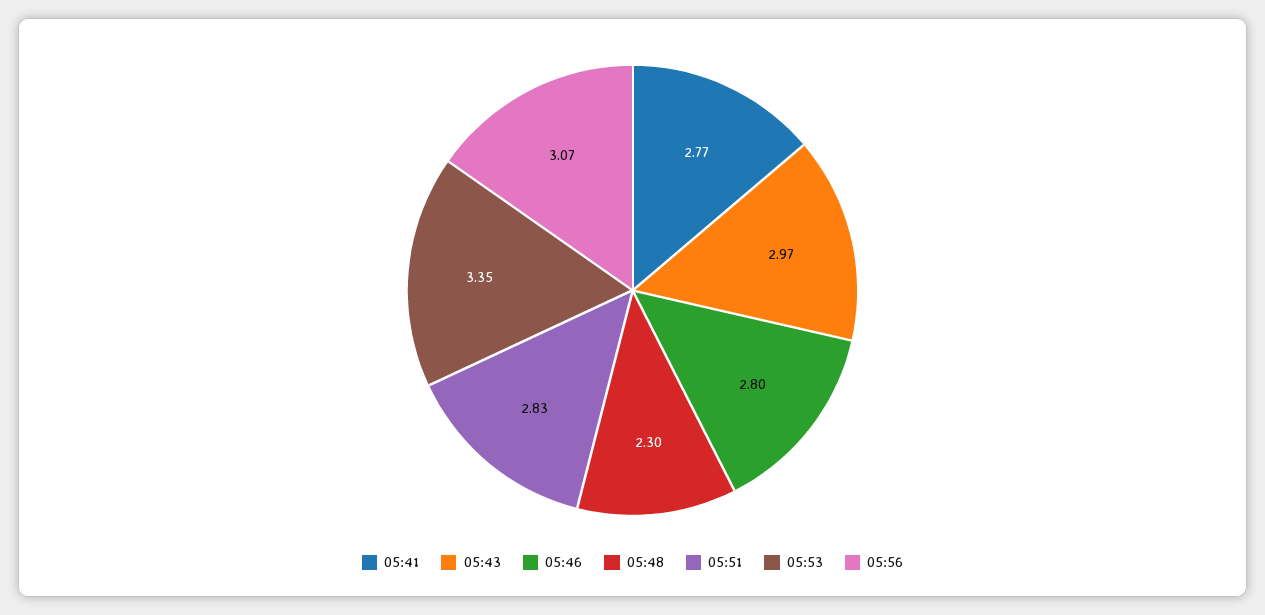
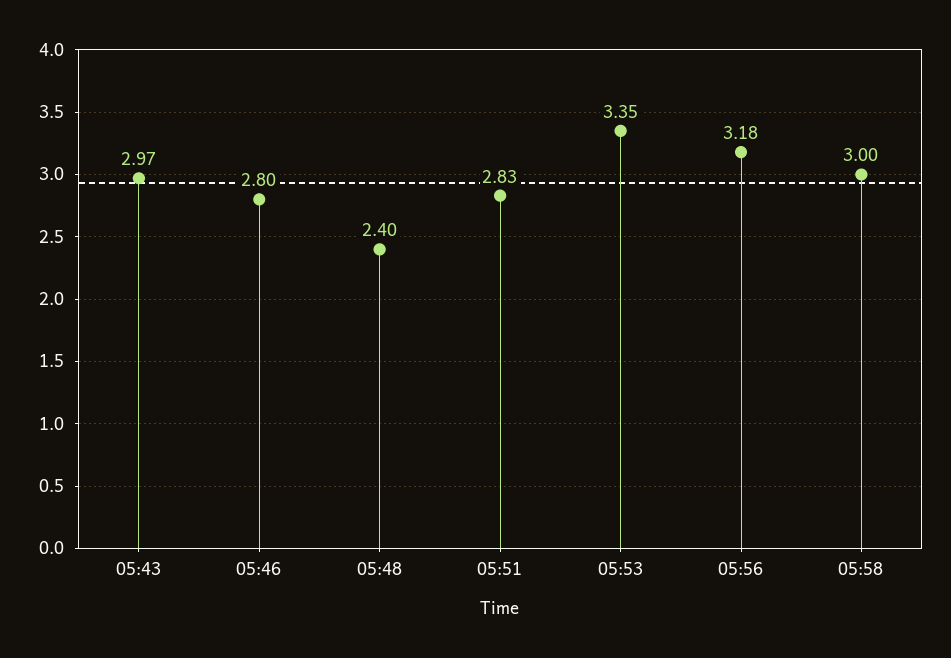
05:41: 2.77 -> none
05:48: 2.3 -> 2.4
05:56: 3.07 -> 3.18
05:58: none -> 3

